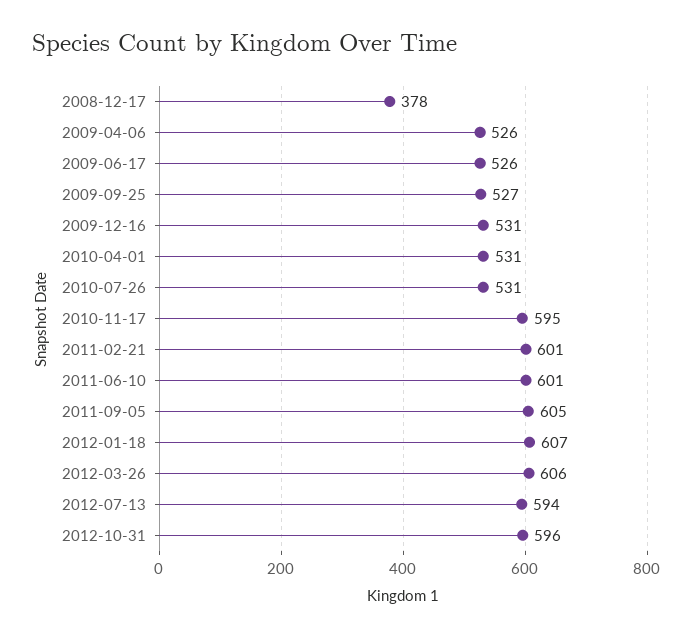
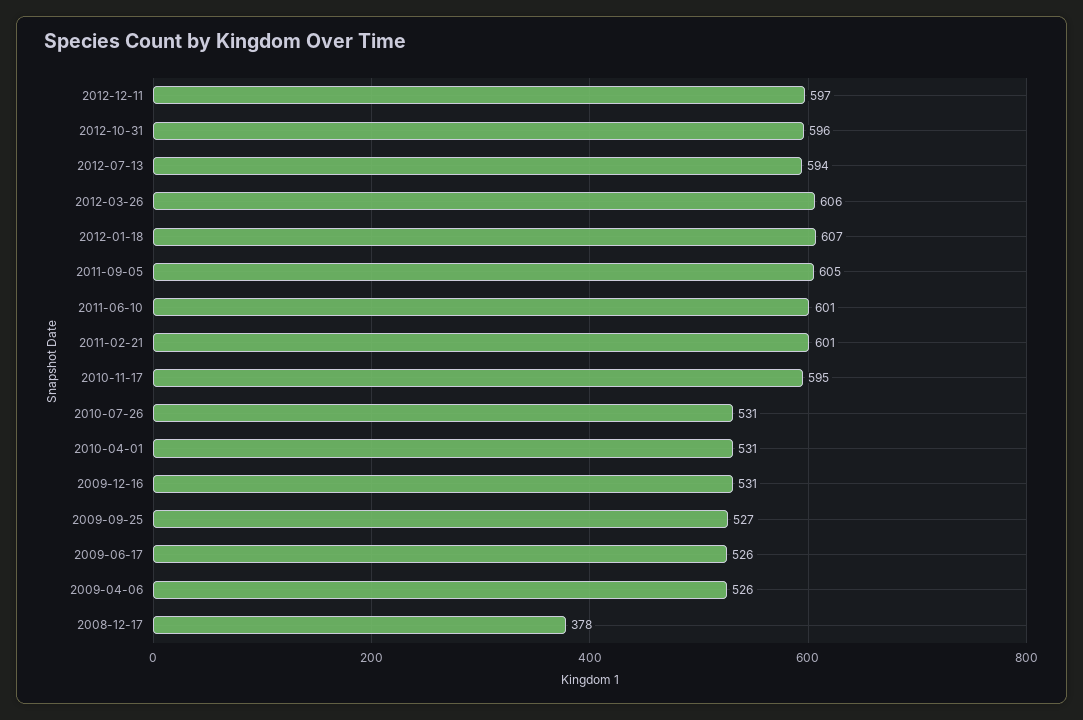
2012-12-11: none -> 597

